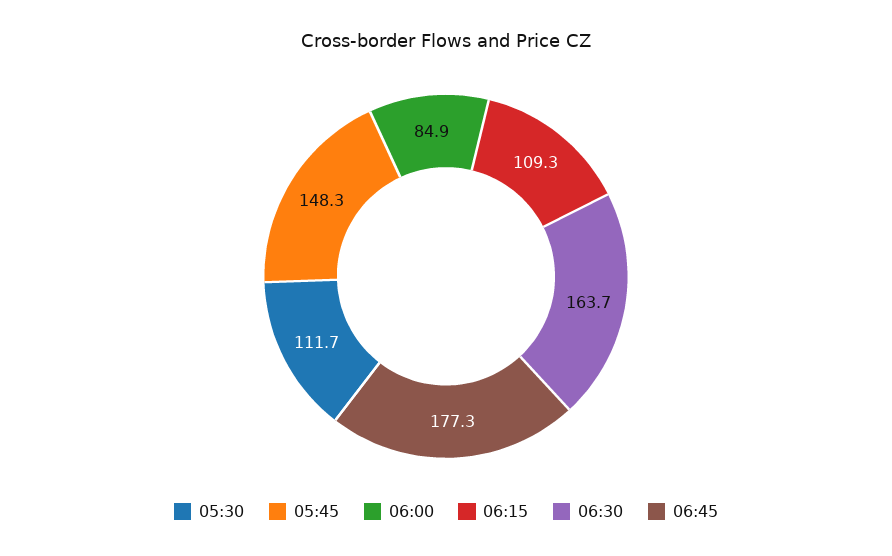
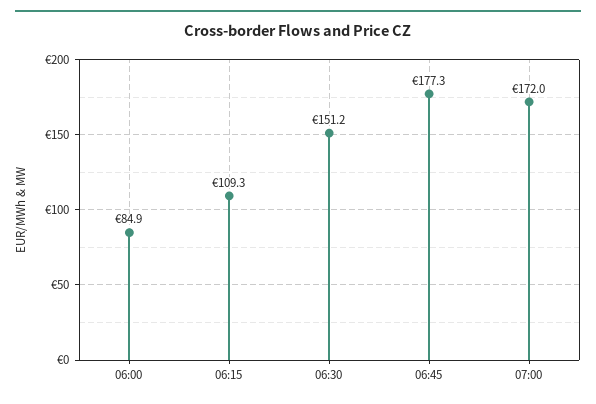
05:30: 111.7 -> none
05:45: 148.3 -> none
06:30: 163.7 -> 151.2
07:00: none -> 172

